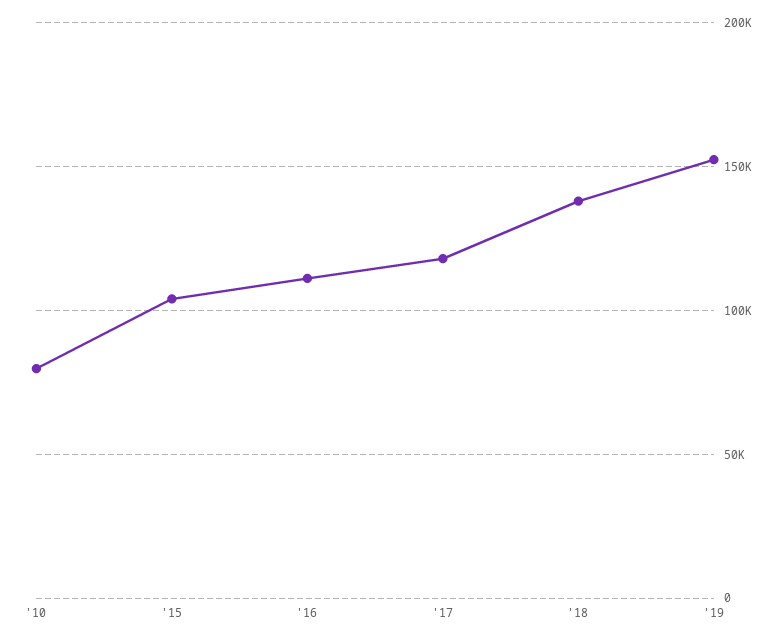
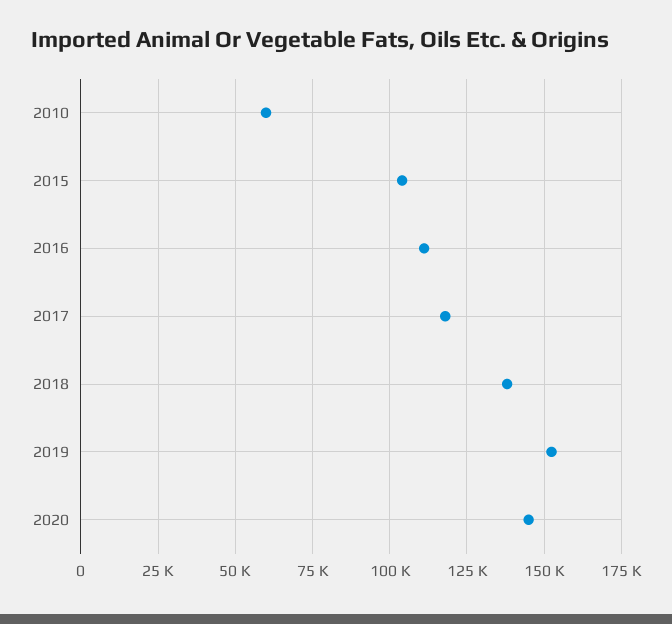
'10: 80000 -> 60000
2020: none -> 145000

